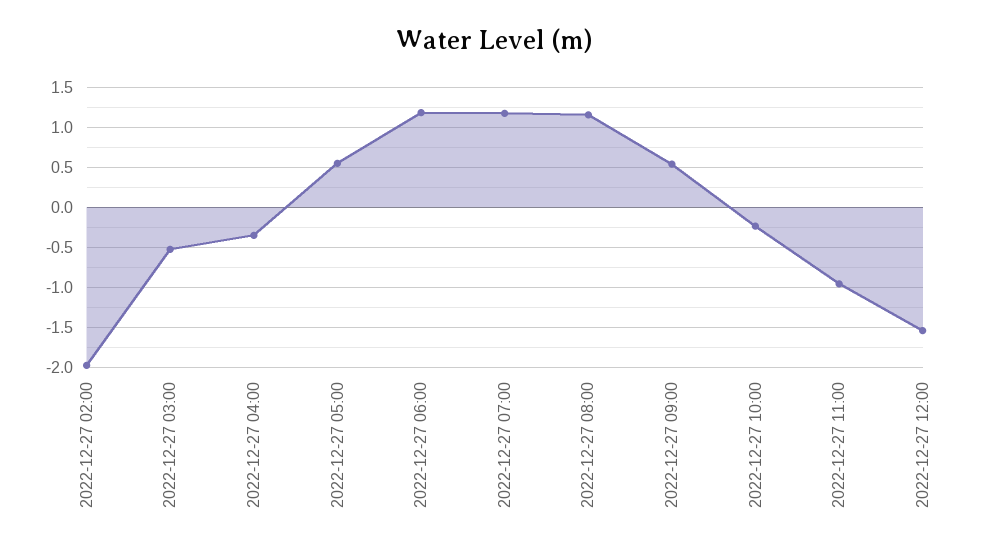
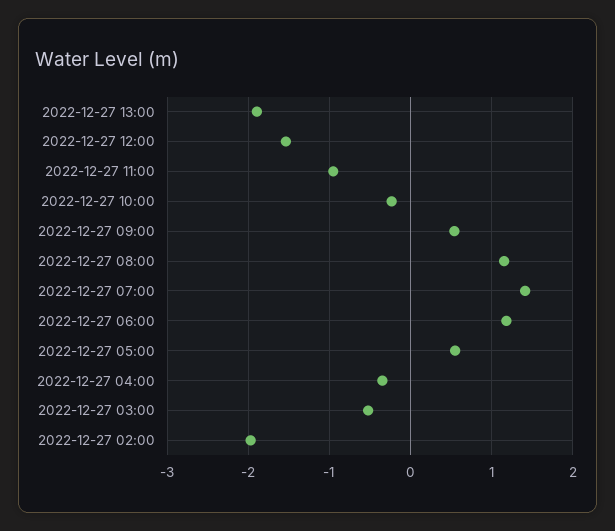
2022-12-27 07:00: 1.2 -> 1.4
2022-12-27 13:00: none -> -1.9

